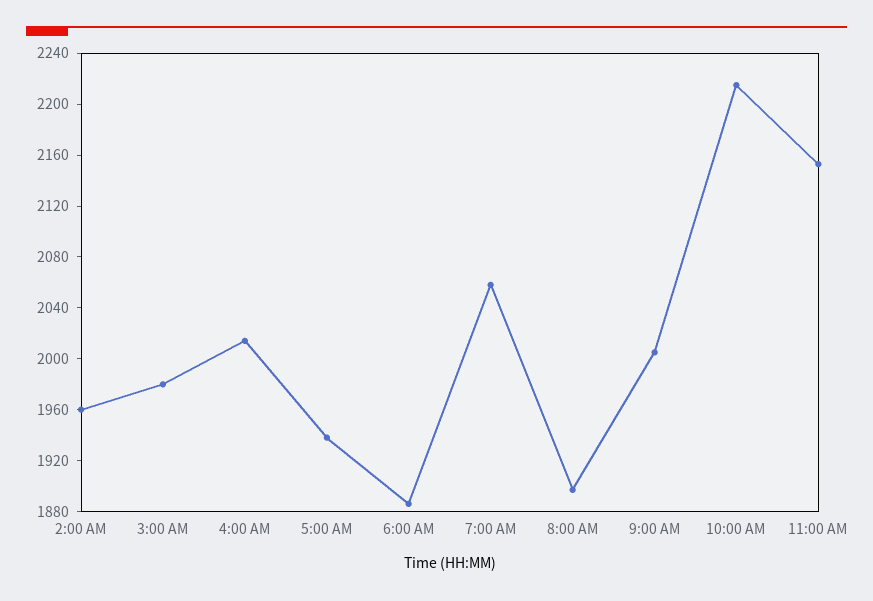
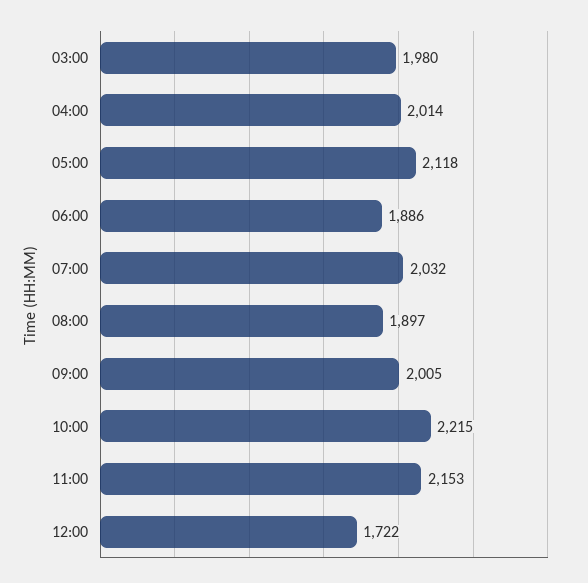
2:00 AM: 1960 -> none
5:00 AM: 1940 -> 2118
7:00 AM: 2060 -> 2032
12:00: none -> 1722

